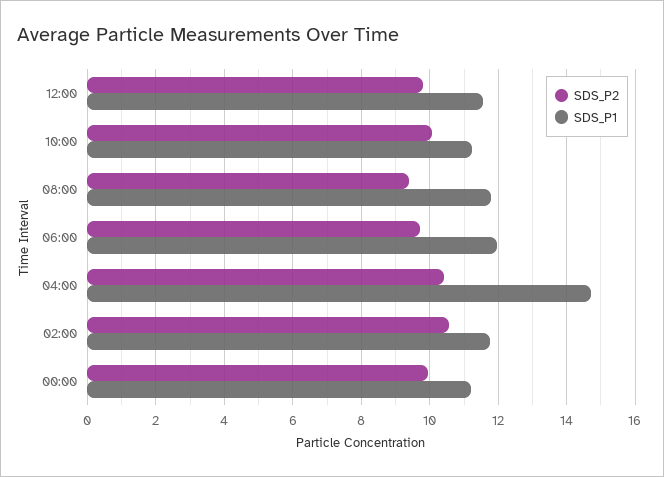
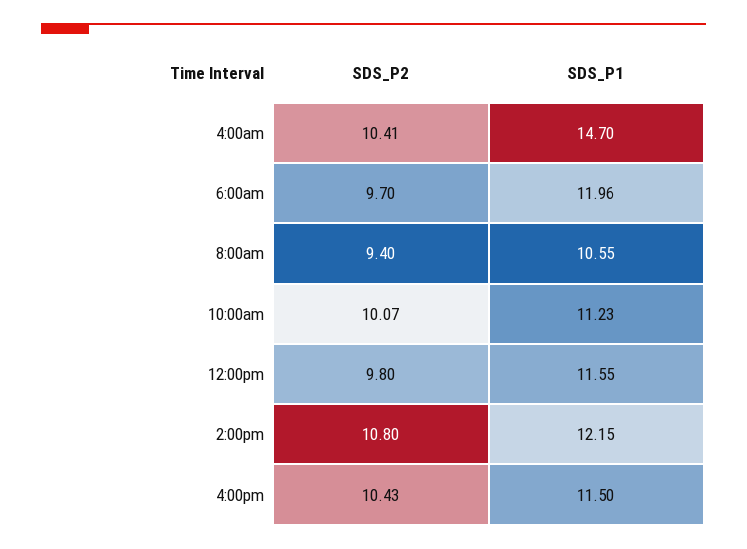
SDS_P1, 08:00: 11.8 -> 10.55
SDS_P2, 02:00: 10.6 -> none
SDS_P1, 02:00: 11.8 -> none
SDS_P2, 00:00: 10 -> none
SDS_P1, 00:00: 11.2 -> none
SDS_P2, 2:00pm: none -> 10.8
SDS_P1, 2:00pm: none -> 12.15
SDS_P2, 4:00pm: none -> 10.43
SDS_P1, 4:00pm: none -> 11.5

